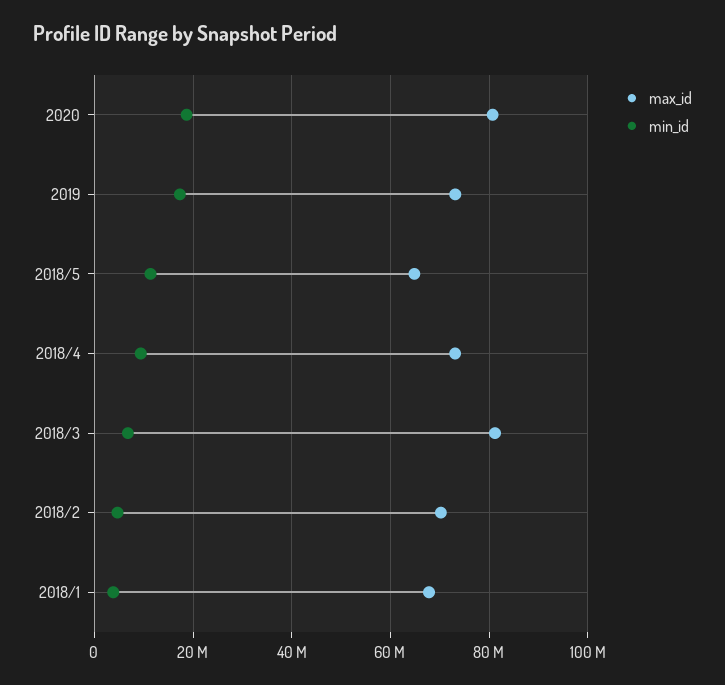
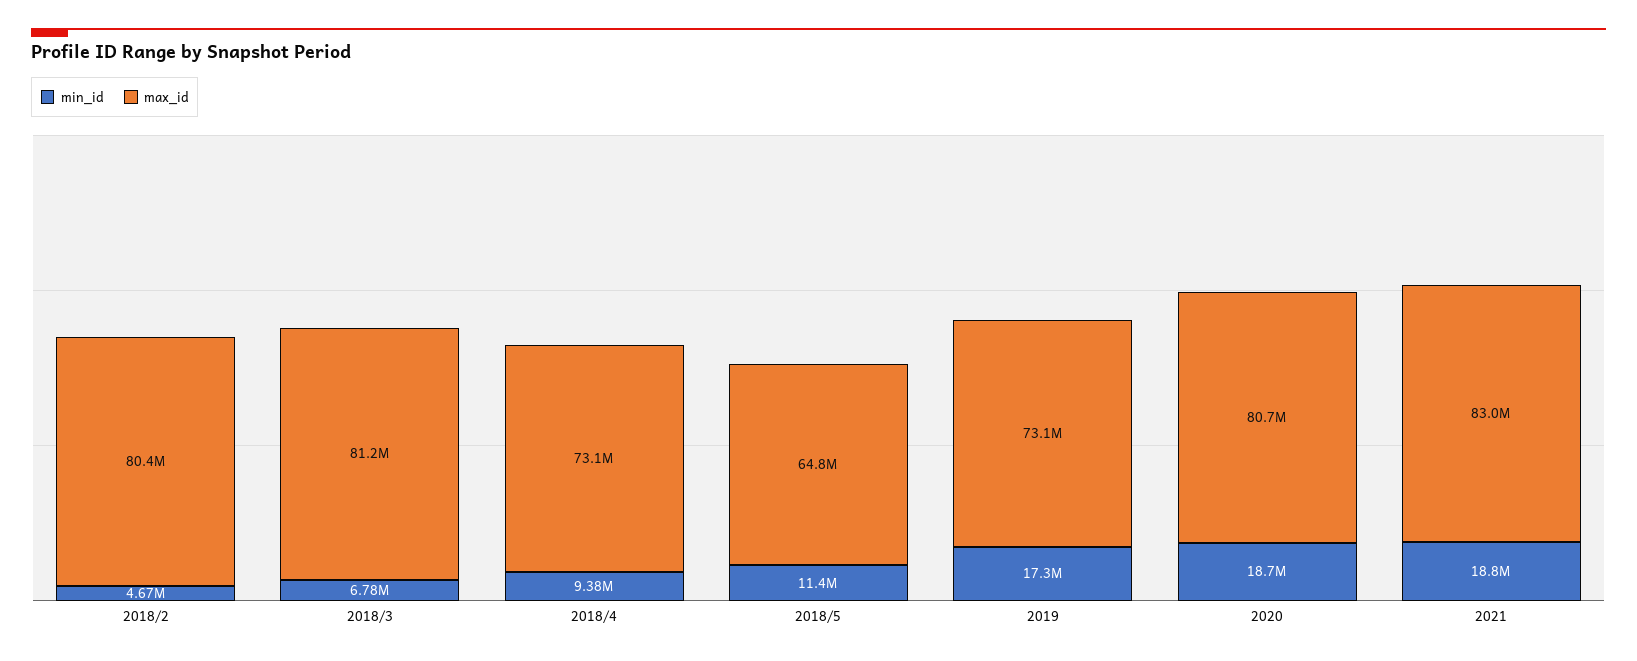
max_id, 2018/2: 70000000 -> 80400000
max_id, 2018/1: 68000000 -> none
min_id, 2018/1: 4000000 -> none
min_id, 2021: none -> 18800000
max_id, 2021: none -> 83000000

